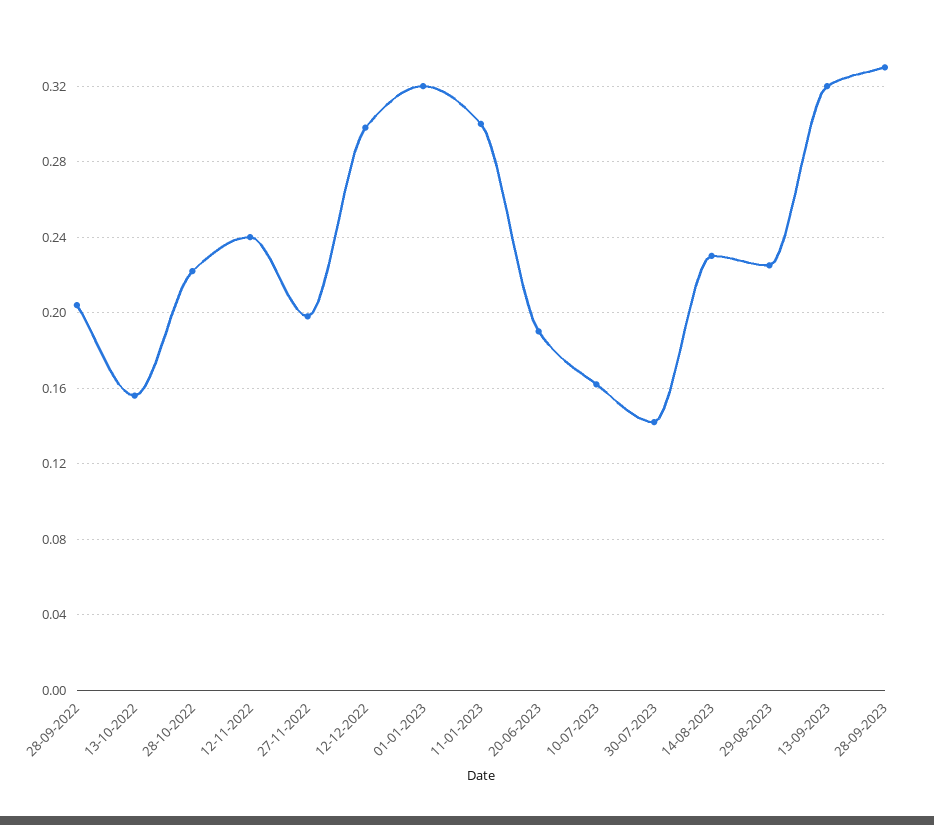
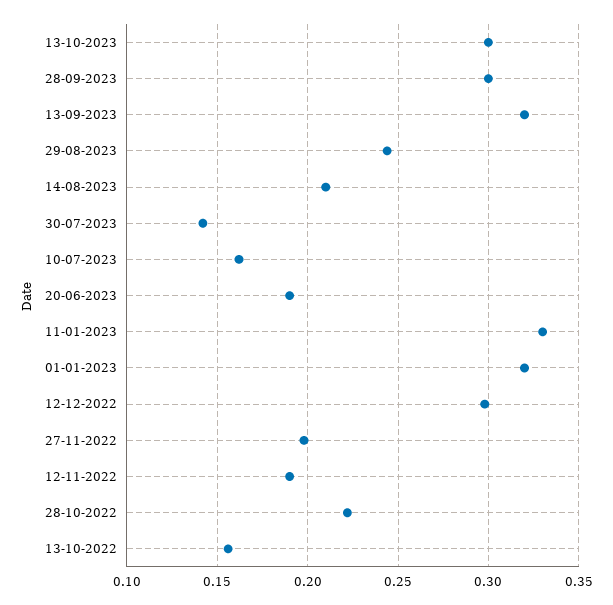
28-09-2022: 0.205 -> none
12-11-2022: 0.24 -> 0.19
11-01-2023: 0.3 -> 0.33
14-08-2023: 0.23 -> 0.21
29-08-2023: 0.225 -> 0.245
28-09-2023: 0.33 -> 0.3
13-10-2023: none -> 0.3

